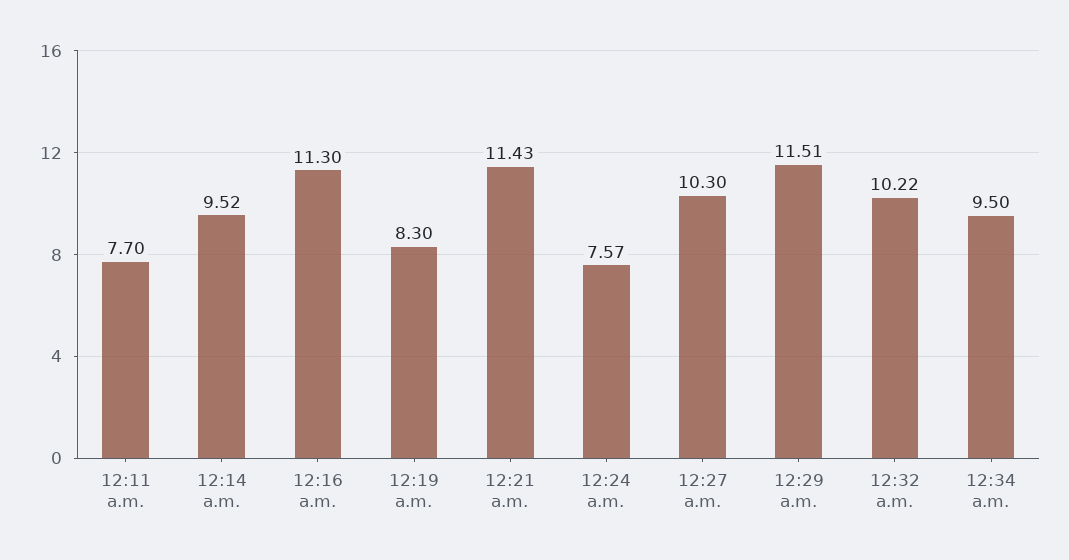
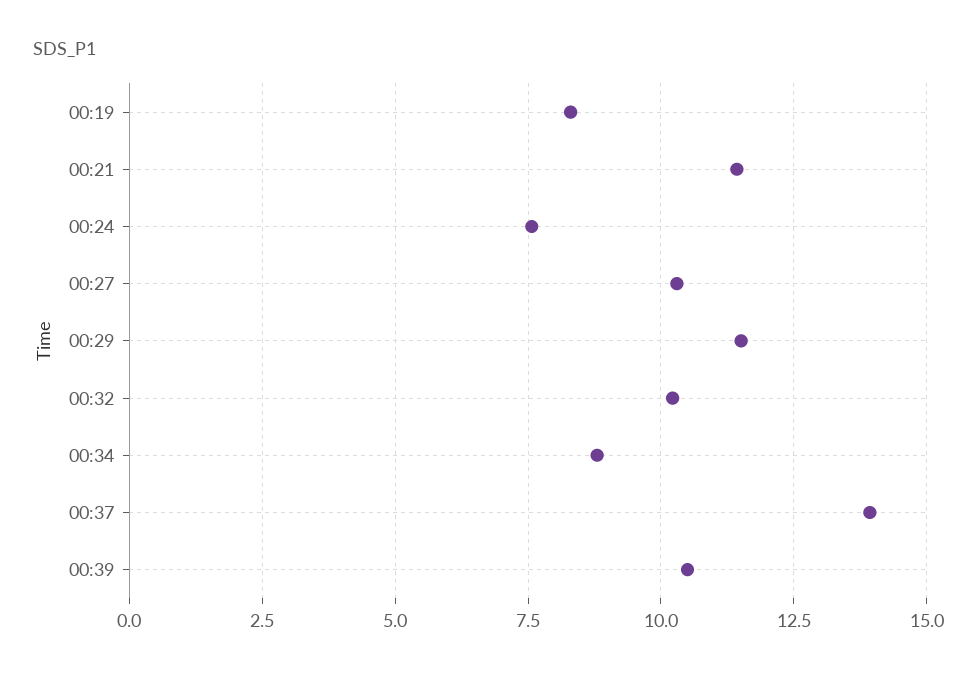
12:11 a.m.: 7.7 -> none
12:14 a.m.: 9.52 -> none
12:16 a.m.: 11.3 -> none
12:34 a.m.: 9.5 -> 8.75
00:37: none -> 14
00:39: none -> 10.5

